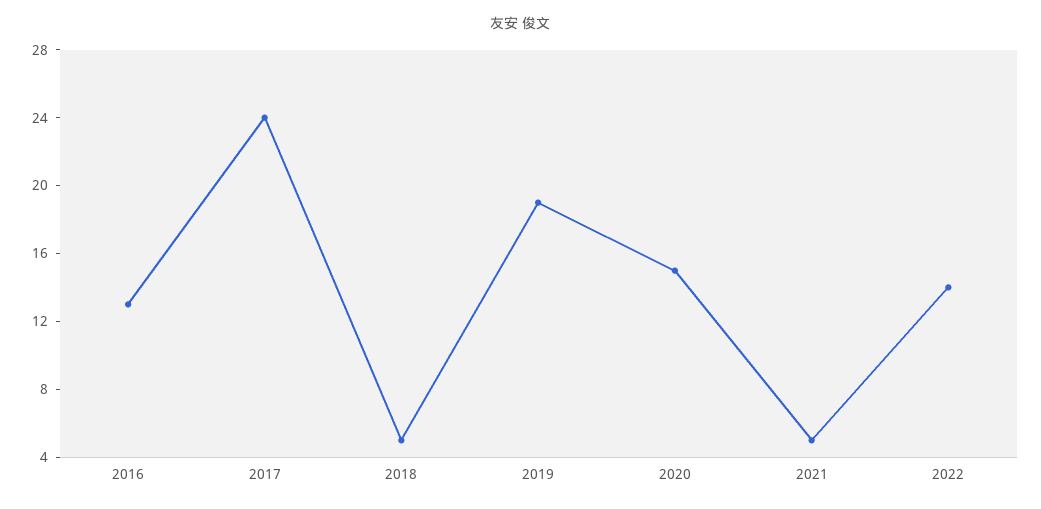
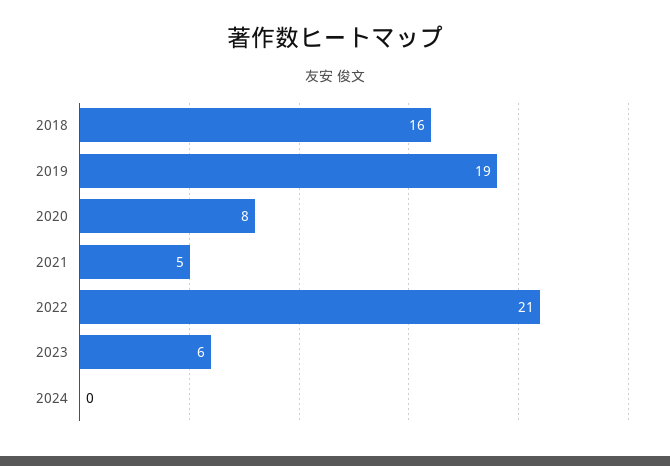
2016: 13 -> none
2017: 24 -> none
2018: 5 -> 16
2020: 15 -> 8
2022: 14 -> 21
2023: none -> 6
2024: none -> 0

